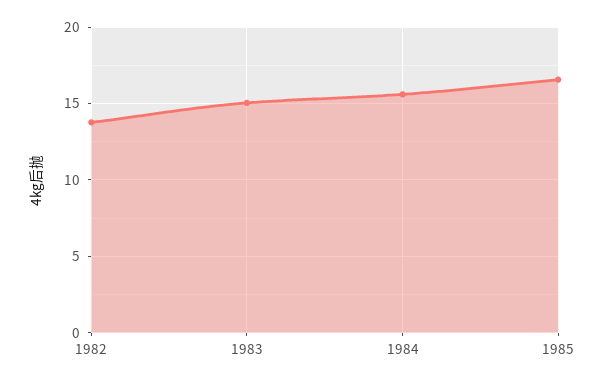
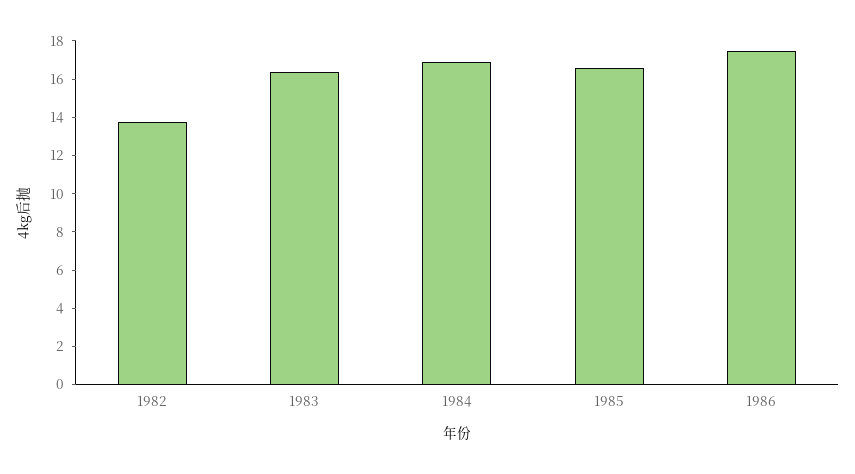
1983: 15 -> 16.5
1984: 15.5 -> 17
1986: none -> 17.5

